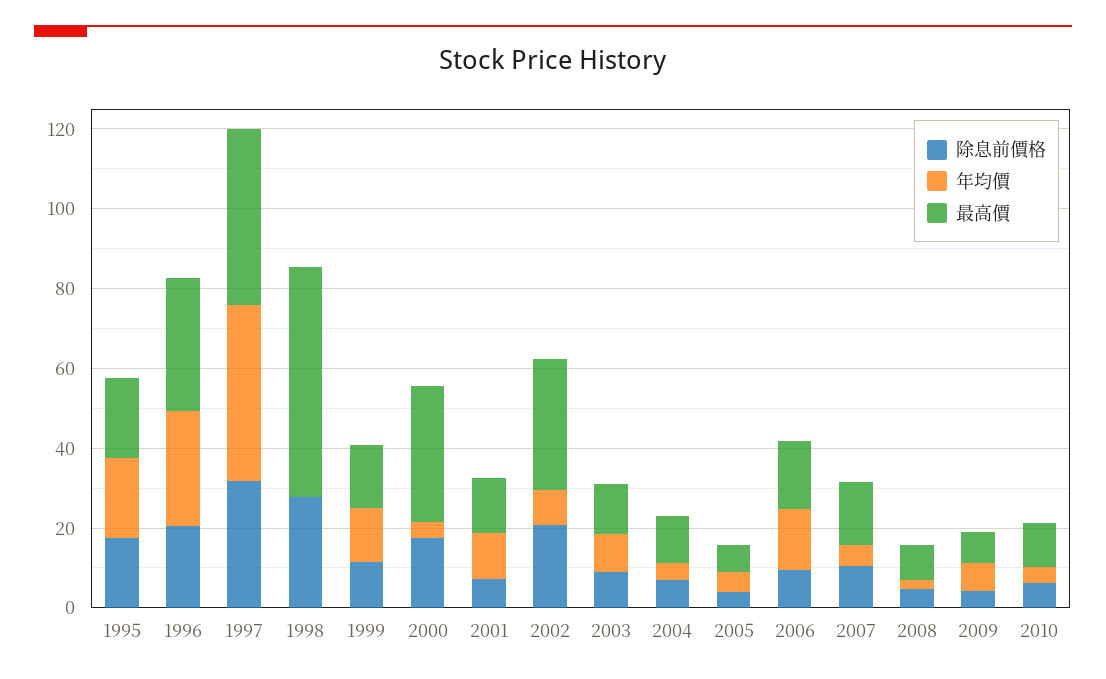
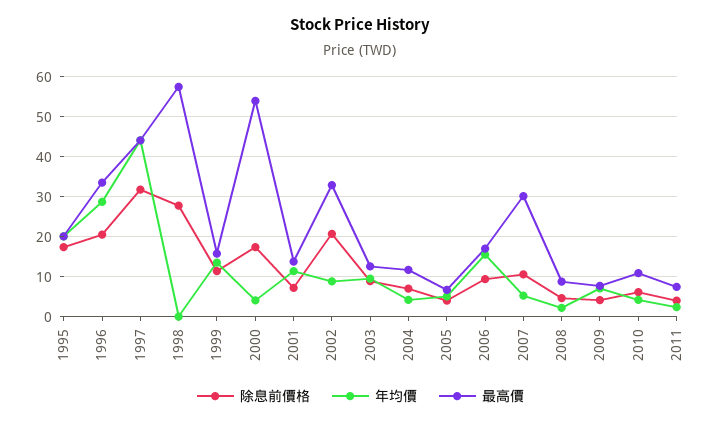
最高價, 2000: 35 -> 54
最高價, 2007: 15 -> 30
除息前價格, 2011: none -> 4
年均價, 2011: none -> 2
最高價, 2011: none -> 8

